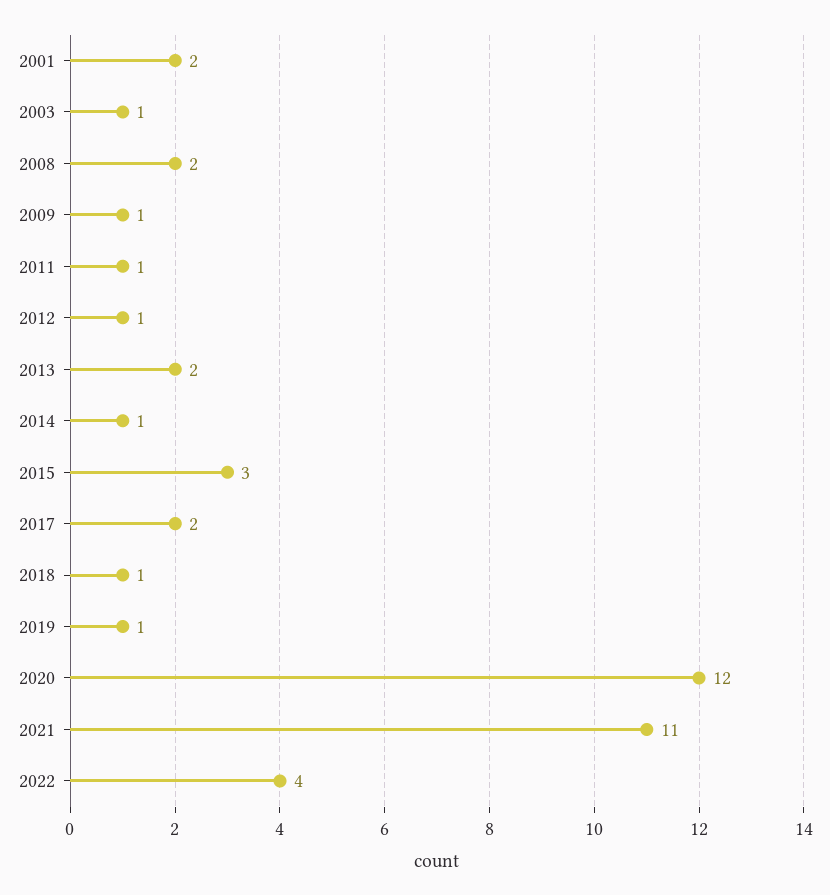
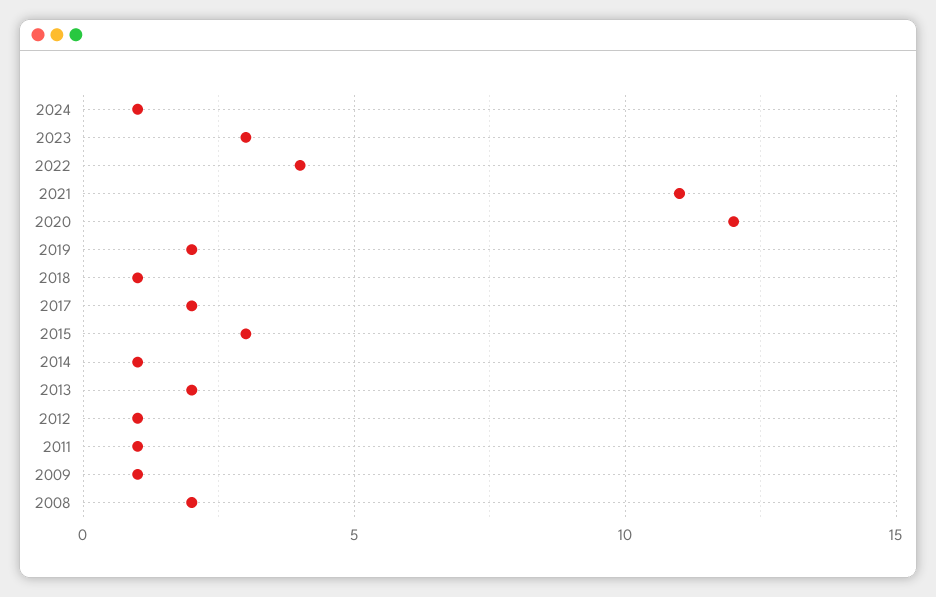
2001: 2 -> none
2003: 1 -> none
2019: 1 -> 2
2024: none -> 1
2023: none -> 3

